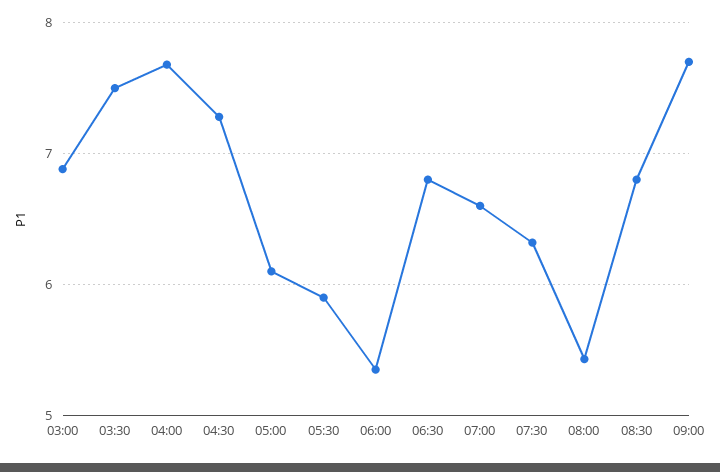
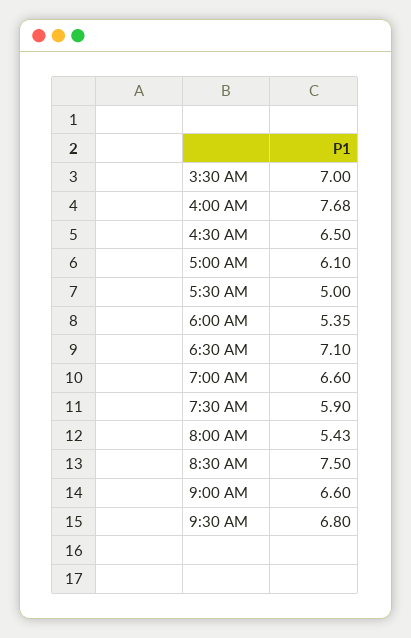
03:00: 6.9 -> none
03:30: 7.5 -> 7
04:30: 7.3 -> 6.5
05:30: 5.9 -> 5
06:30: 6.8 -> 7.1
07:30: 6.3 -> 5.9
08:30: 6.8 -> 7.5
09:00: 7.7 -> 6.6
9:30 AM: none -> 6.8

